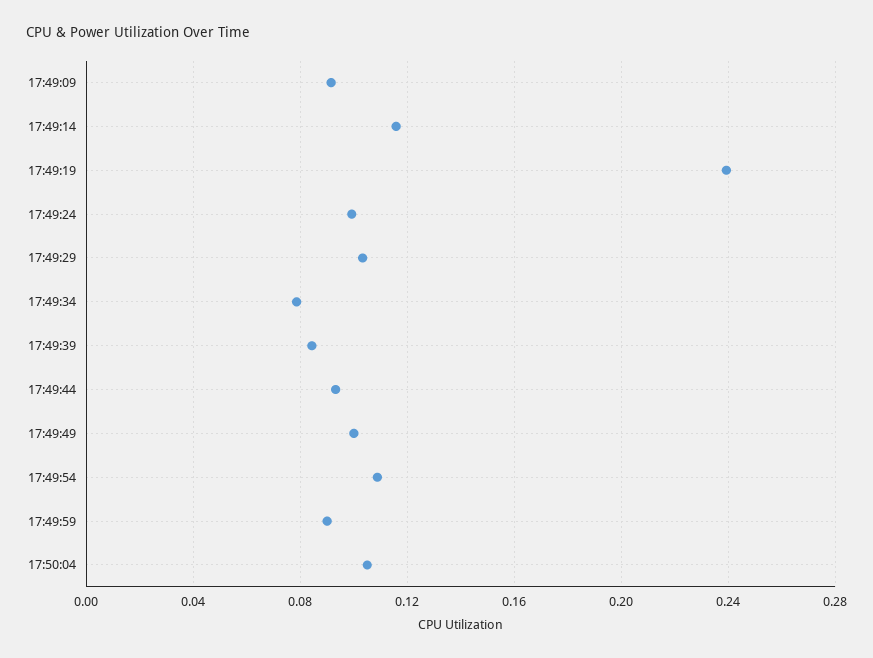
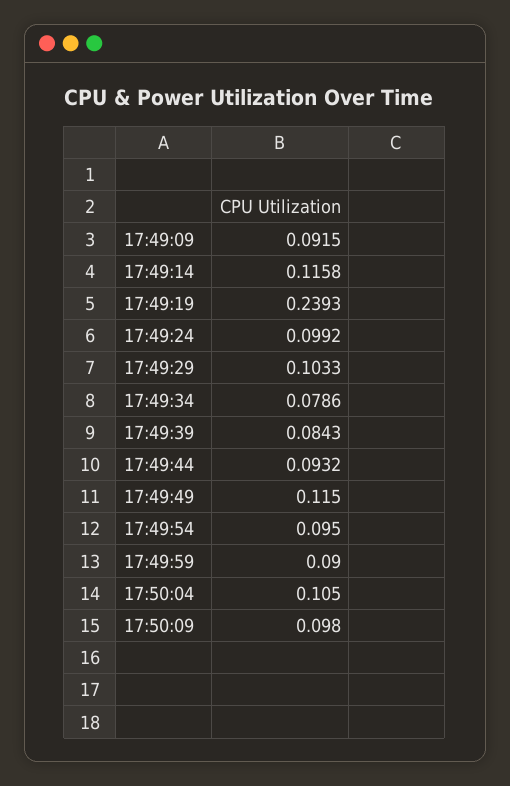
17:49:49: 0.1 -> 0.115
17:49:54: 0.11 -> 0.095
17:50:09: none -> 0.098

